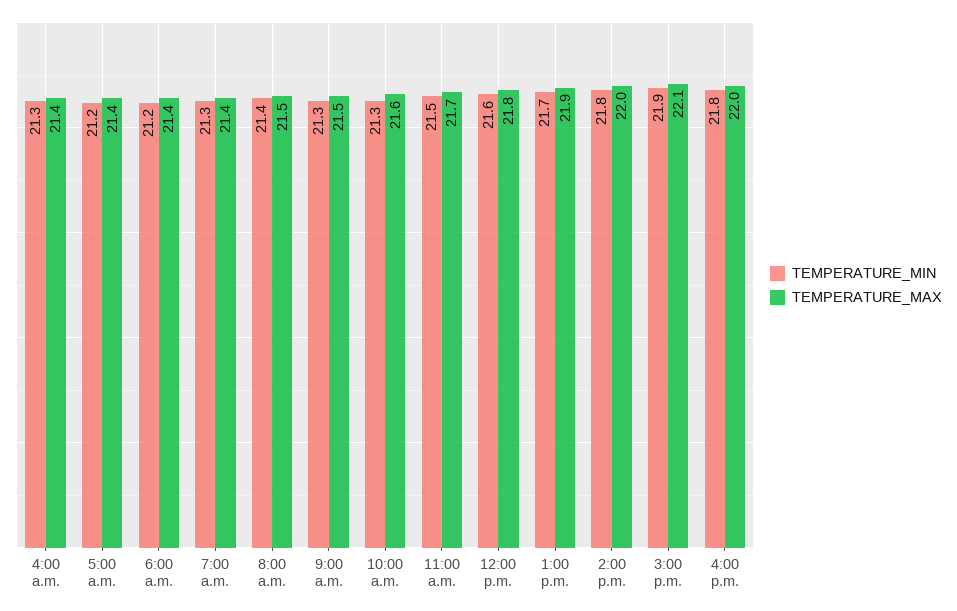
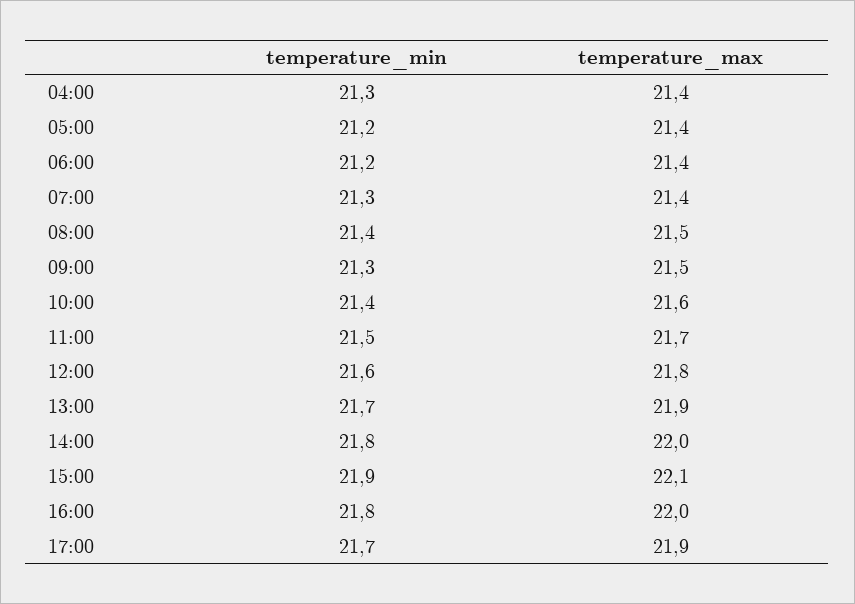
TEMPERATURE_MIN, 10:00 a.m.: 21.3 -> 21.4
TEMPERATURE_MIN, 17:00: none -> 21.7
TEMPERATURE_MAX, 17:00: none -> 21.9

